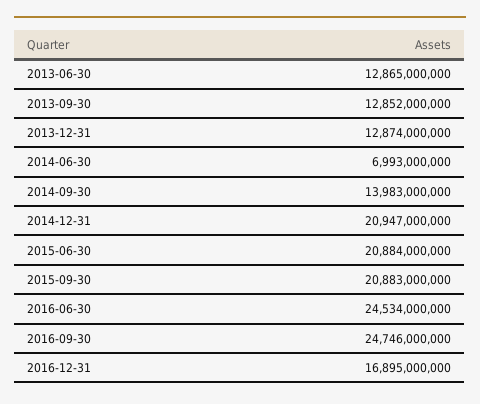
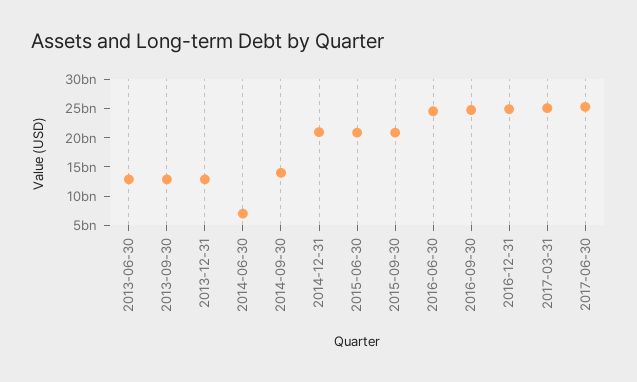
2016-12-31: 16895000000 -> 25000000000
2017-03-31: none -> 25000000000
2017-06-30: none -> 25000000000

